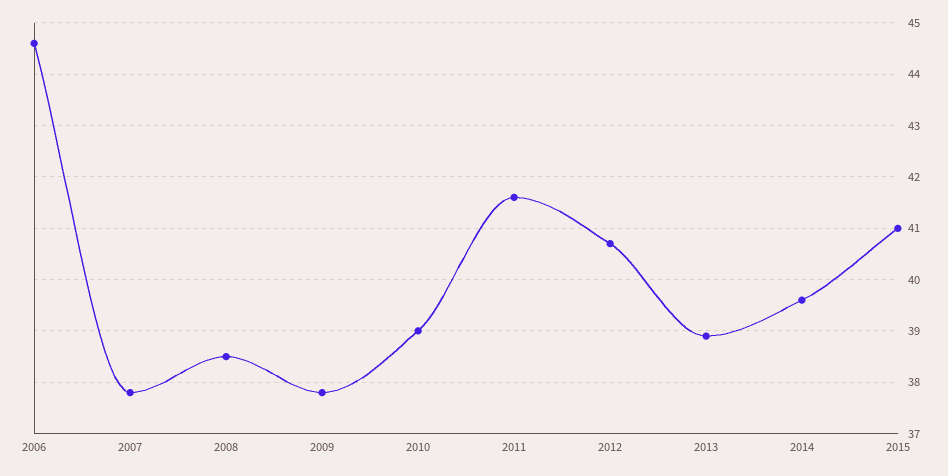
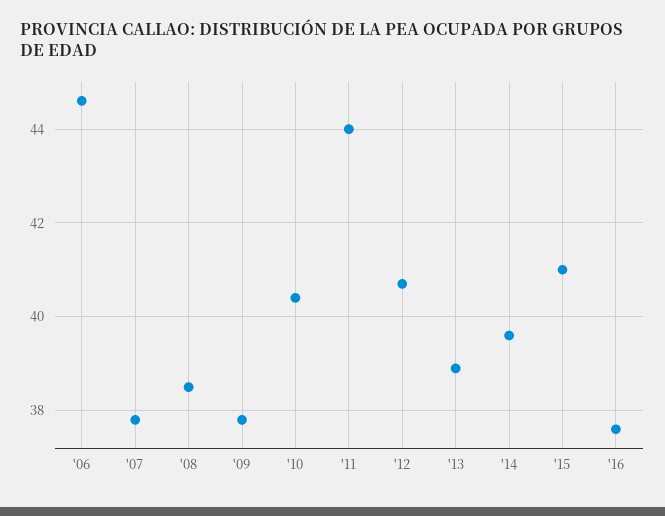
2010: 39 -> 40.5
2011: 41.5 -> 44
'16: none -> 37.5

